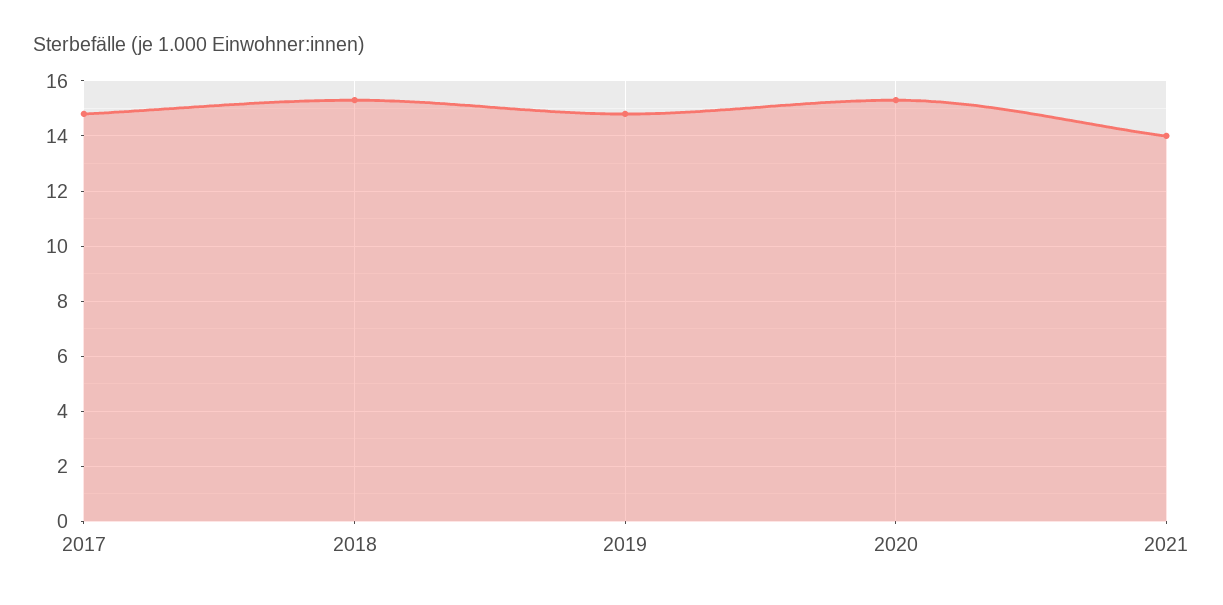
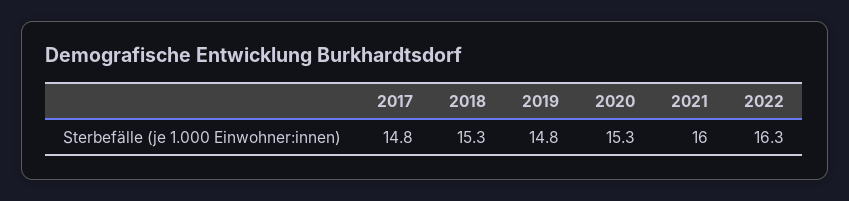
2021: 14 -> 16
2022: none -> 16.3

